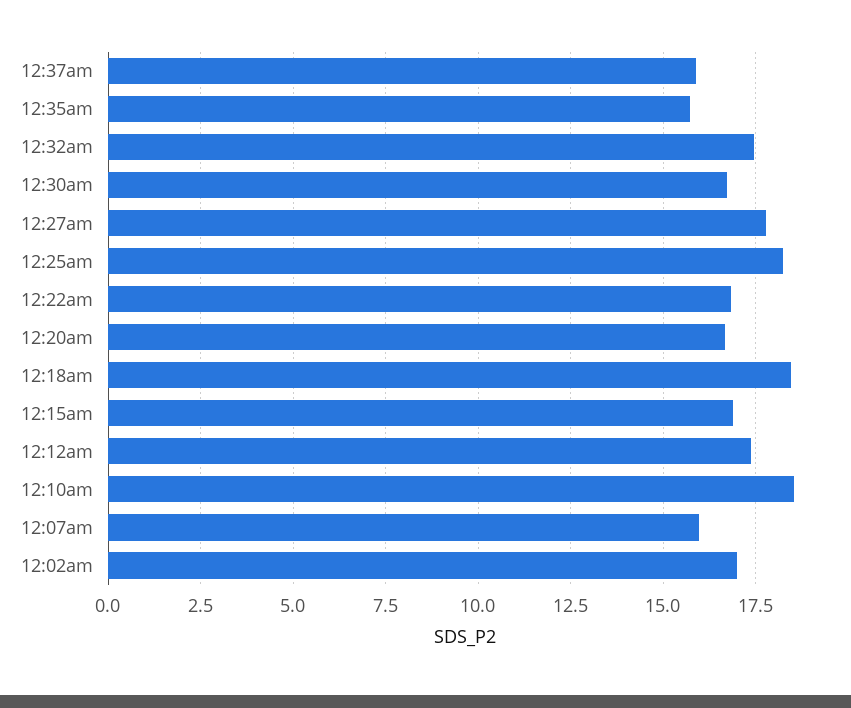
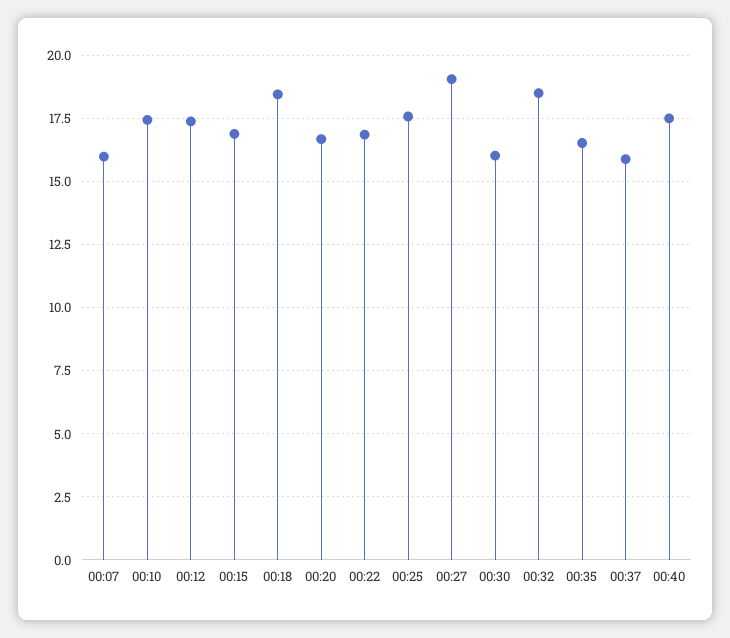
12:35am: 15.75 -> 16.5
12:32am: 17.5 -> 18.5
12:30am: 16.75 -> 16
12:27am: 17.75 -> 19
12:25am: 18.25 -> 17.5
12:10am: 18.5 -> 17.5
12:02am: 17 -> none
00:40: none -> 17.5

